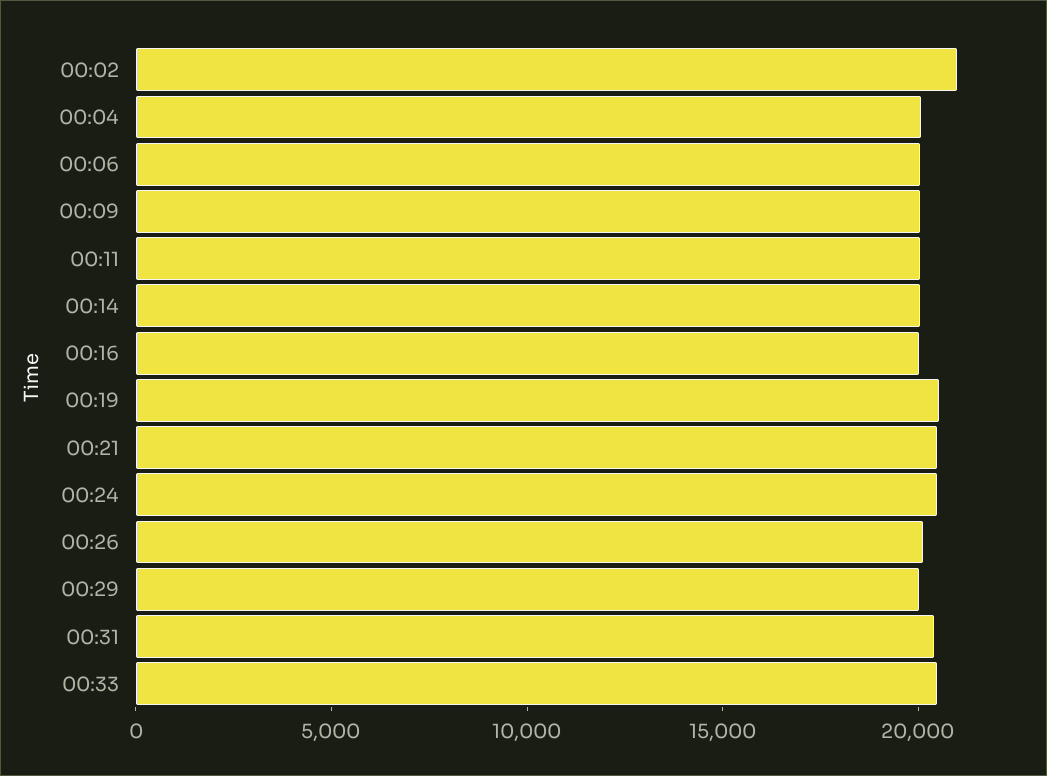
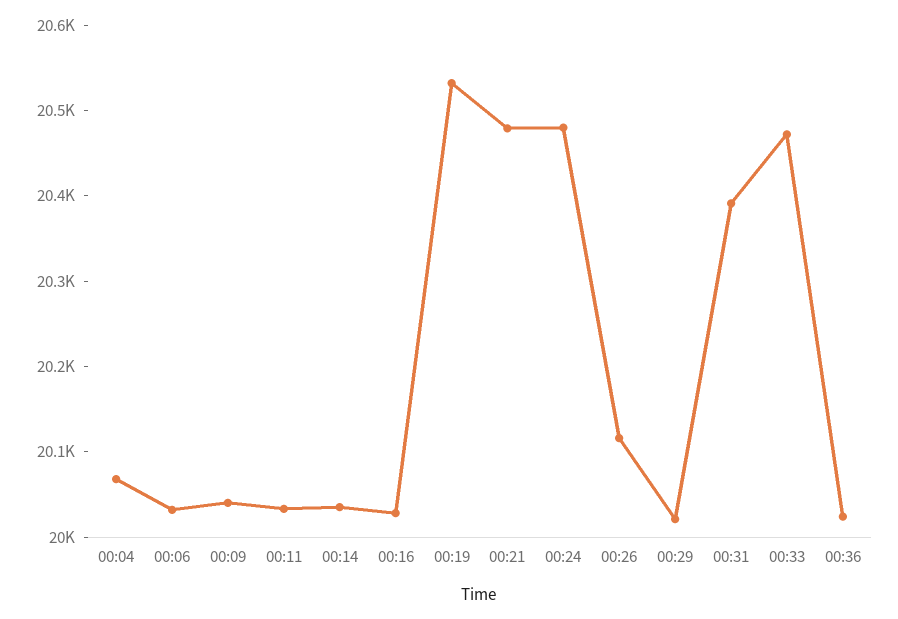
00:02: 21000 -> none
00:36: none -> 20020

